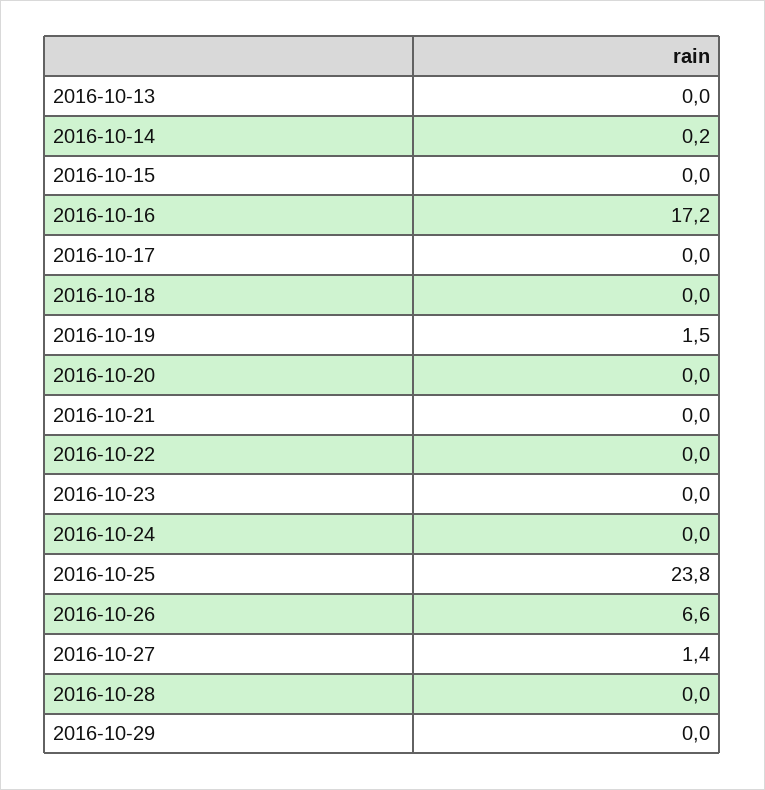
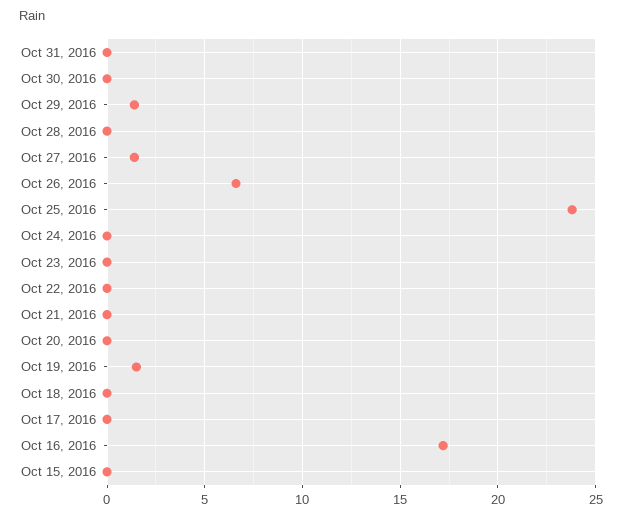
2016-10-13: 0 -> none
2016-10-14: 0.2 -> none
2016-10-29: 0 -> 1.5
Oct 31, 2016: none -> 0
Oct 30, 2016: none -> 0

